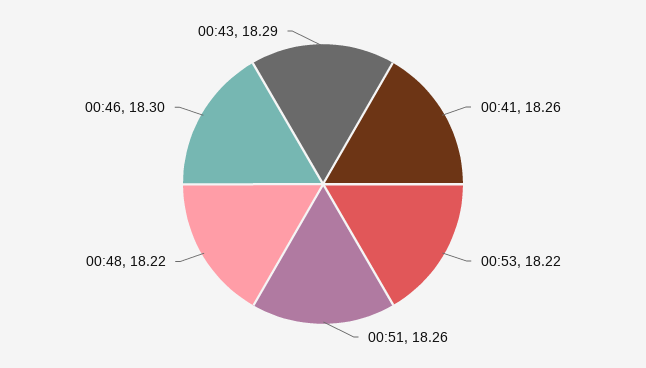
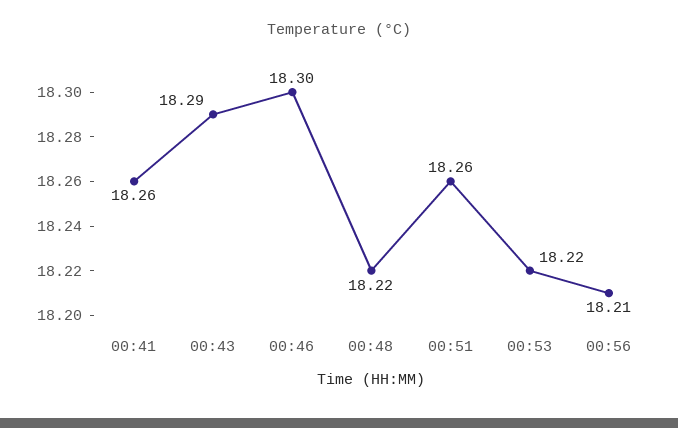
00:56: none -> 18.21

